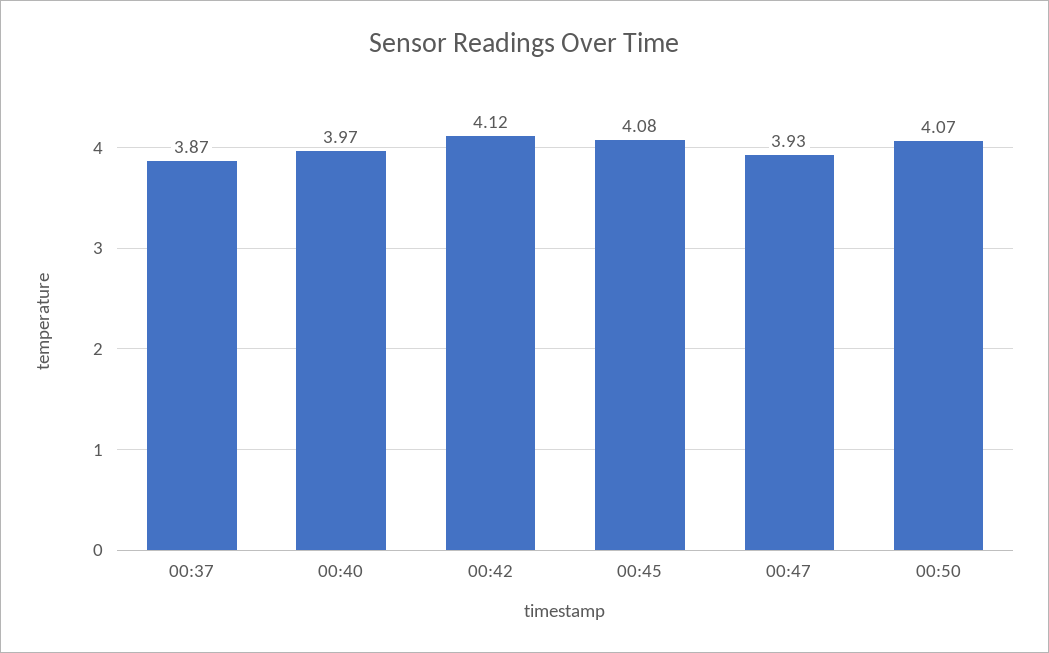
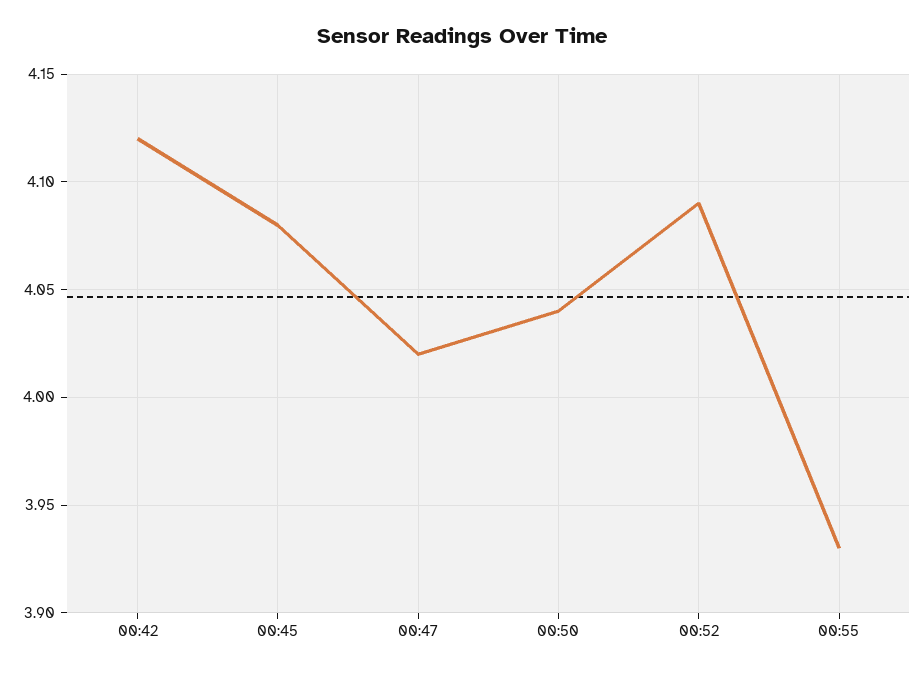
00:37: 3.87 -> none
00:40: 3.97 -> none
00:47: 3.93 -> 4.02
00:50: 4.07 -> 4.04
00:52: none -> 4.09
00:55: none -> 3.93

